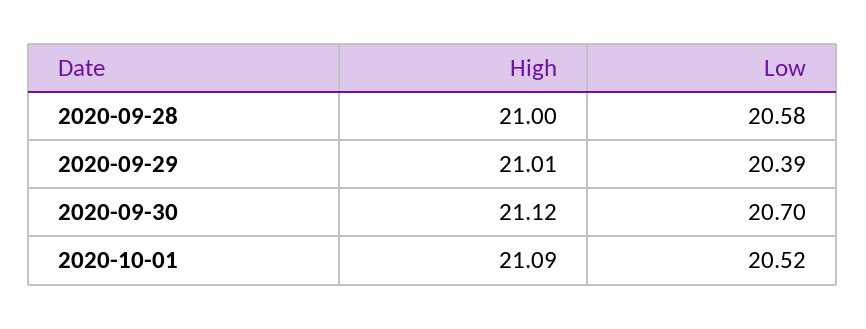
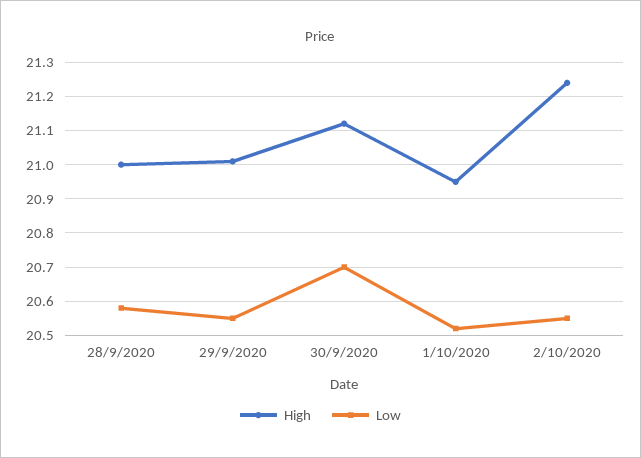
Low, 2020-09-29: 20.39 -> 20.55
High, 2020-10-01: 21.09 -> 20.95
High, 2/10/2020: none -> 21.25
Low, 2/10/2020: none -> 20.55

